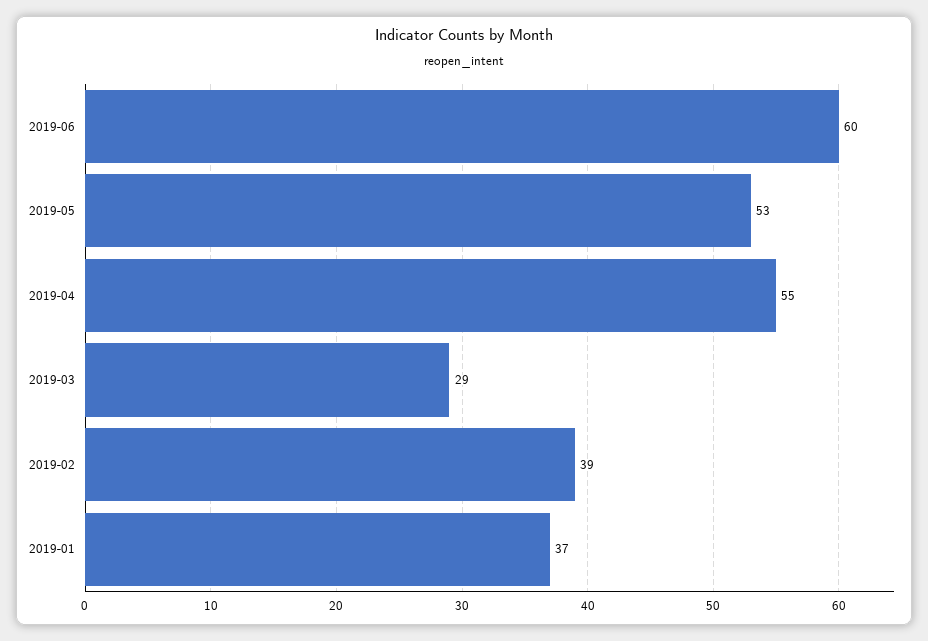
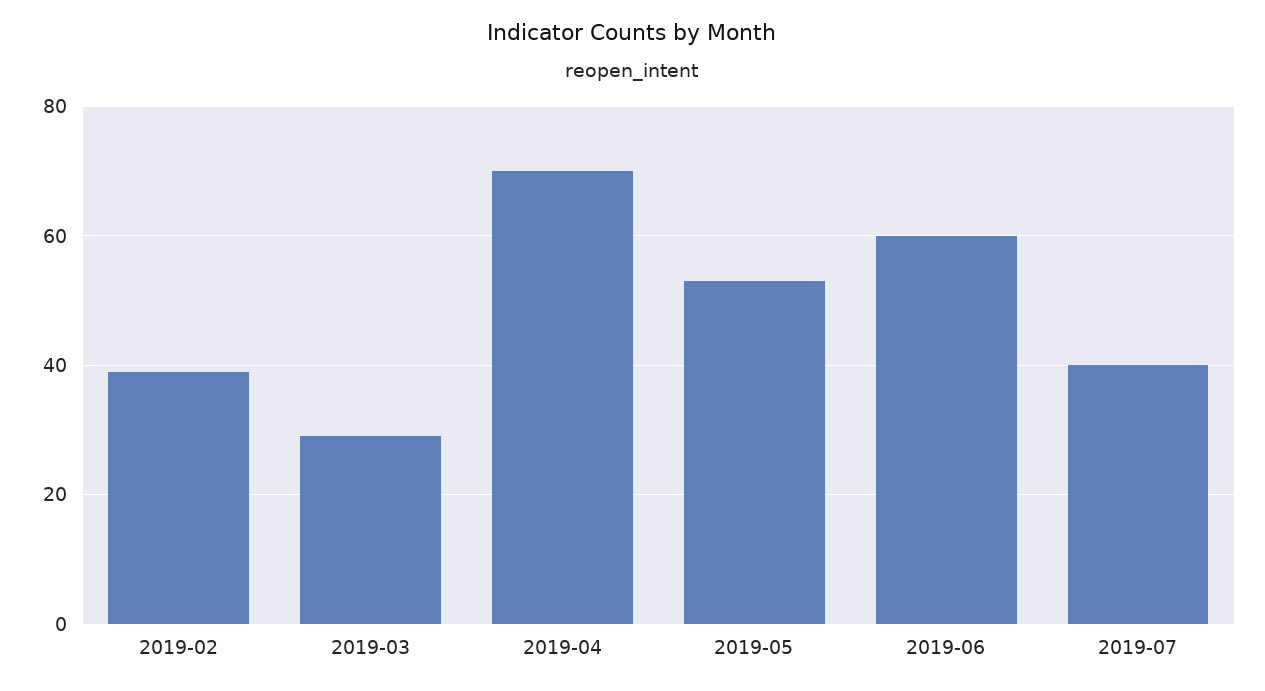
2019-04: 55 -> 70
2019-01: 37 -> none
2019-07: none -> 40

